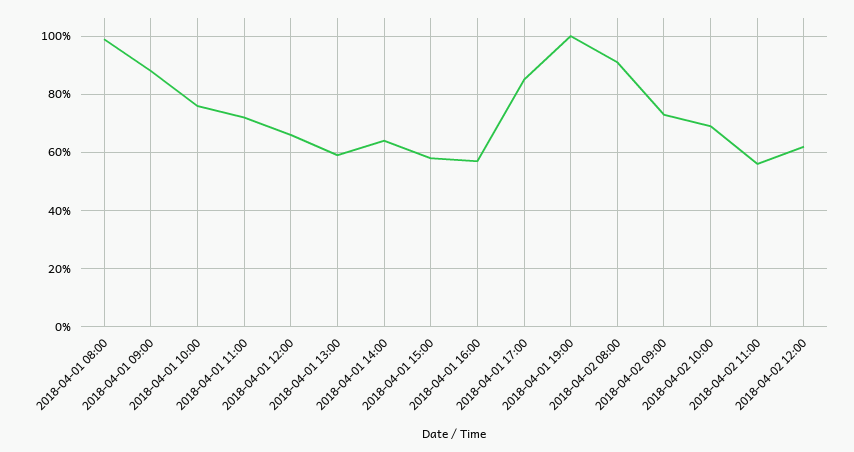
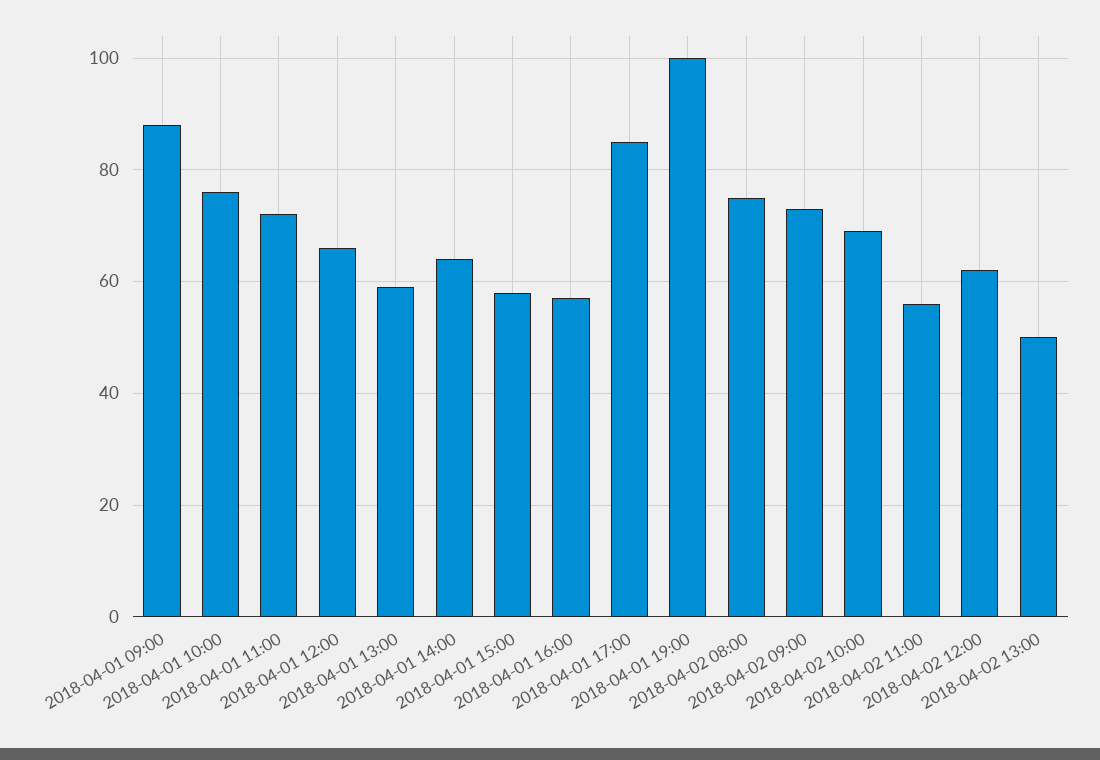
2018-04-01 08:00: 100 -> none
2018-04-02 08:00: 90 -> 75
2018-04-02 13:00: none -> 50

